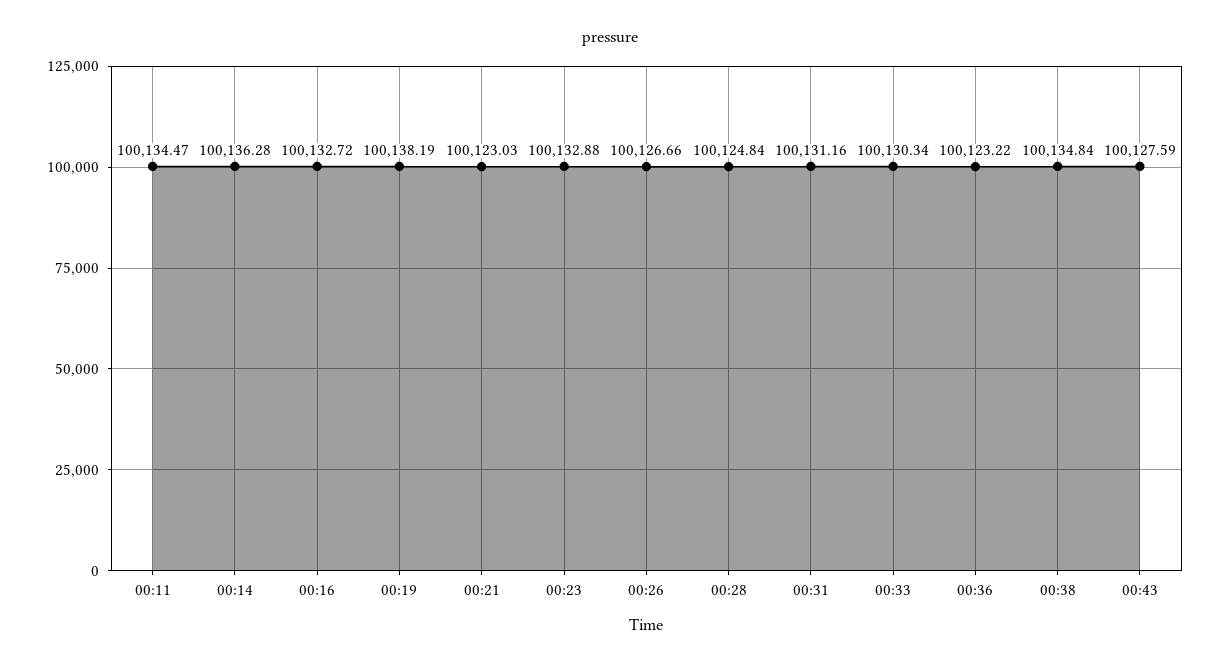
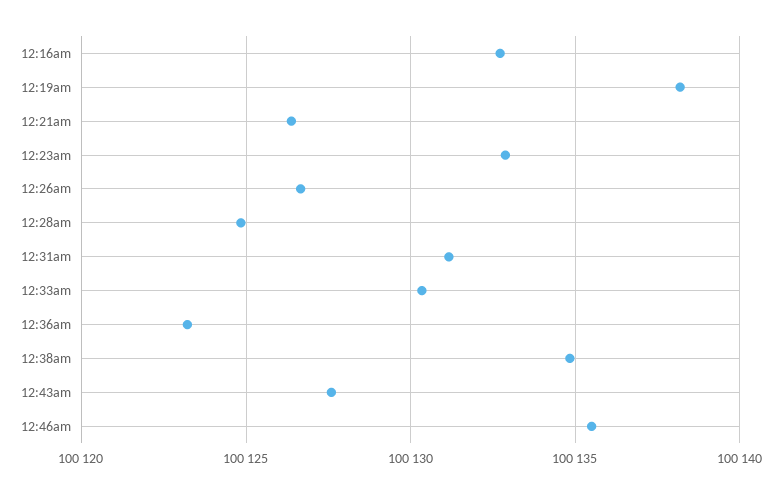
00:11: 100134.47 -> none
00:14: 100136.28 -> none
00:21: 100123.03 -> 100126.5
12:46am: none -> 100135.5

